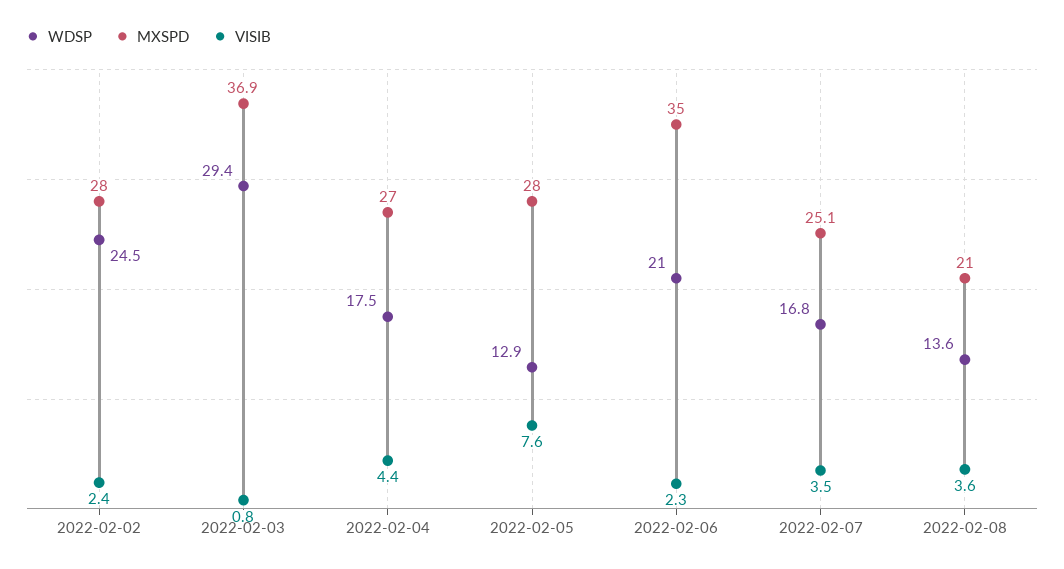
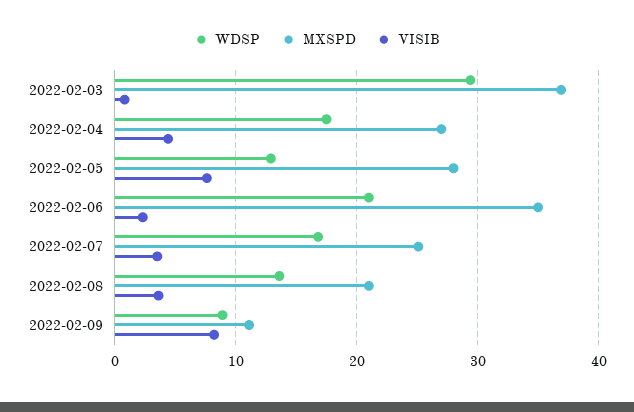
WDSP, 2022-02-02: 24.5 -> none
MXSPD, 2022-02-02: 28 -> none
VISIB, 2022-02-02: 2.4 -> none
WDSP, 2022-02-09: none -> 9
MXSPD, 2022-02-09: none -> 11
VISIB, 2022-02-09: none -> 8

